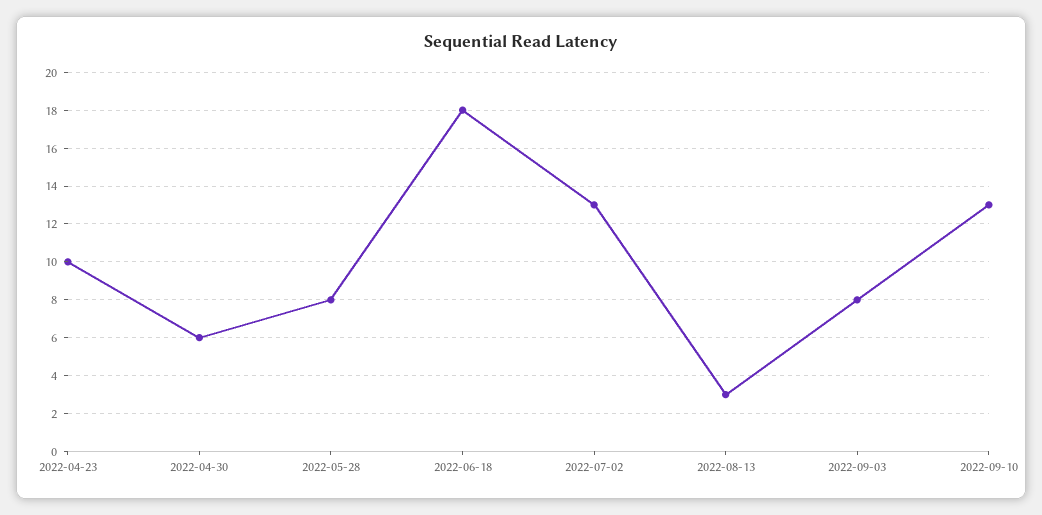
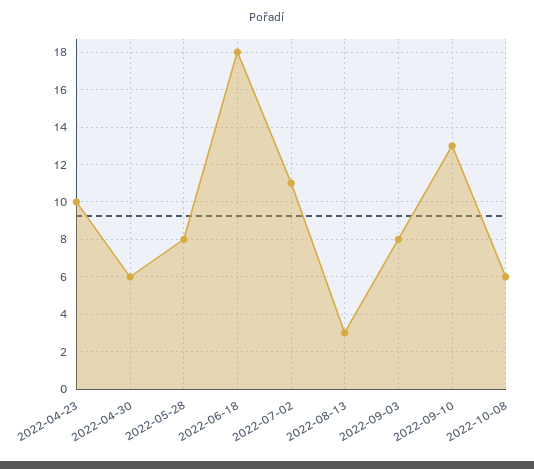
2022-07-02: 13 -> 11
2022-10-08: none -> 6

